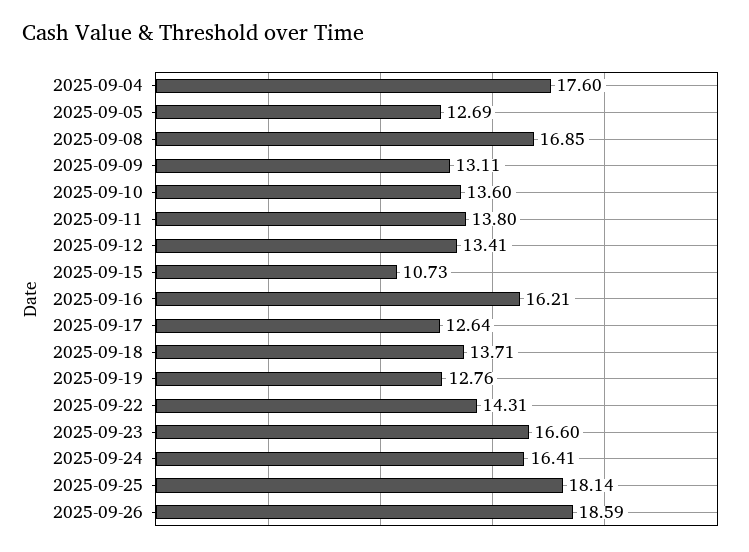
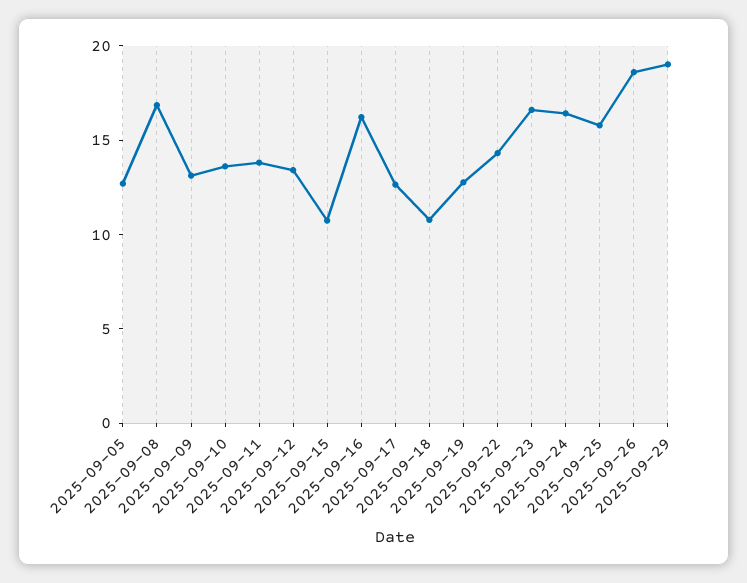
2025-09-04: 17.6 -> none
2025-09-18: 13.71 -> 11
2025-09-25: 18.14 -> 16
2025-09-29: none -> 19

